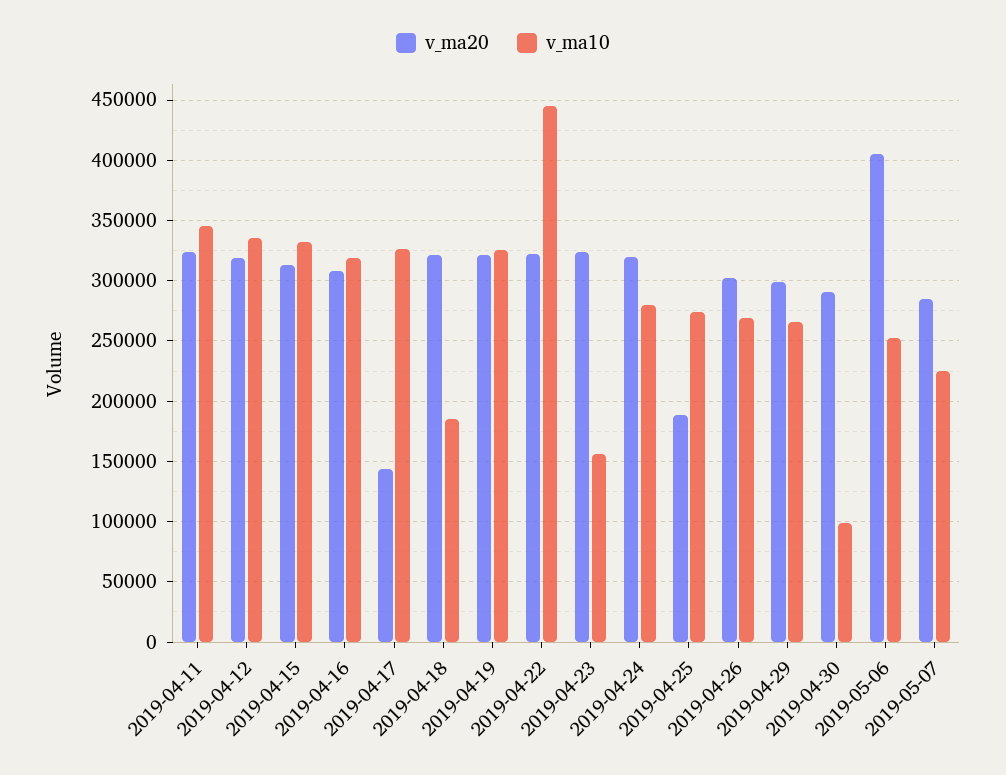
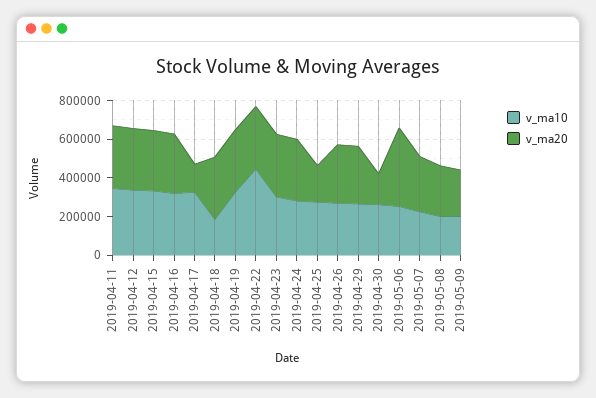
v_ma10, 2019-04-23: 155000 -> 300000
v_ma20, 2019-04-30: 290000 -> 150000
v_ma10, 2019-04-30: 100000 -> 250000
v_ma10, 2019-05-08: none -> 200000
v_ma20, 2019-05-08: none -> 250000
v_ma10, 2019-05-09: none -> 200000
v_ma20, 2019-05-09: none -> 250000

